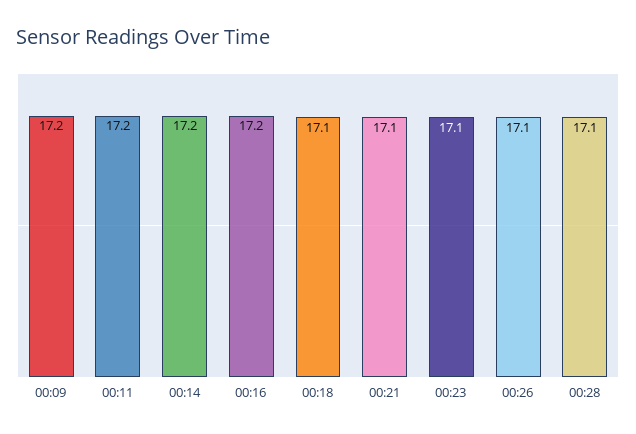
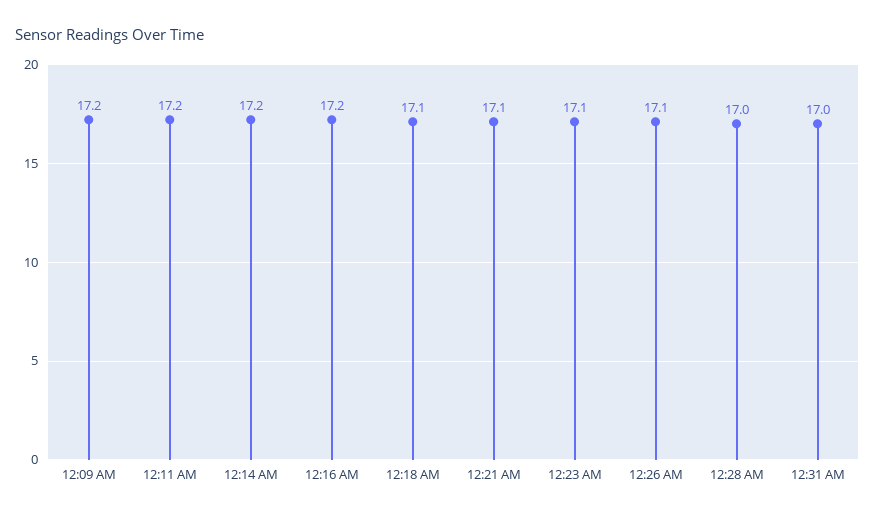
00:28: 17.1 -> 17
12:31 AM: none -> 17

